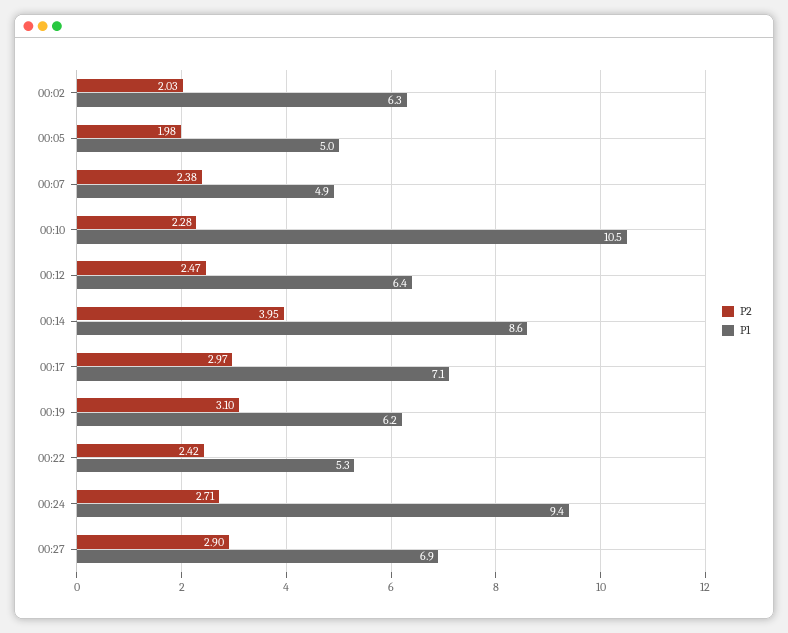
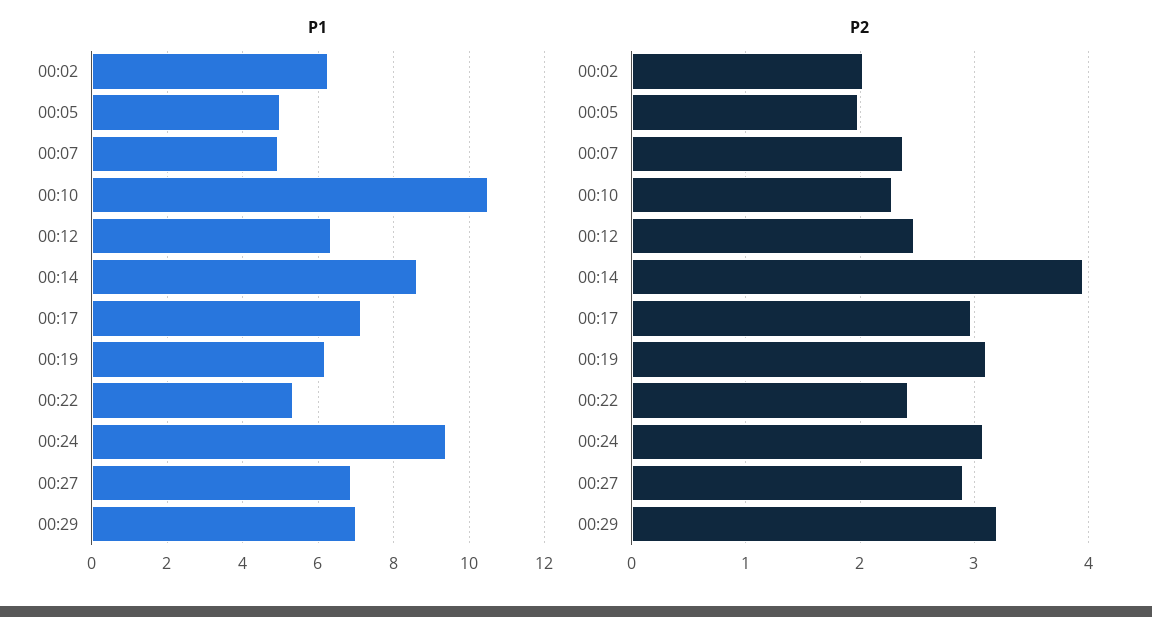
P2, 00:24: 2.71 -> 3.1
P1, 00:29: none -> 7
P2, 00:29: none -> 3.2

